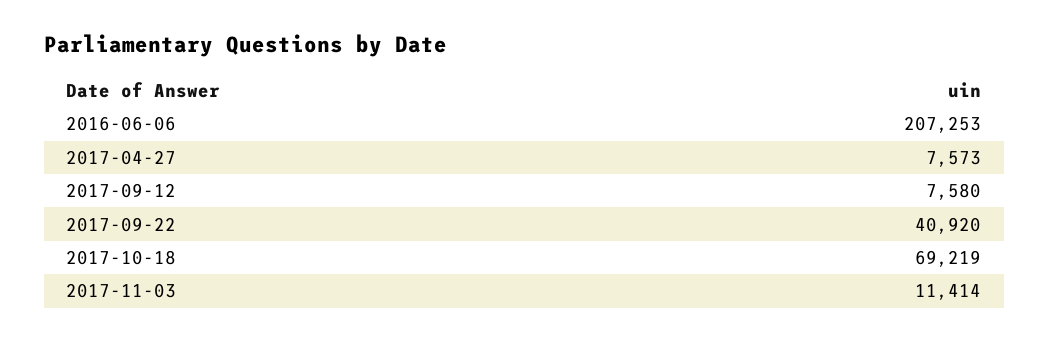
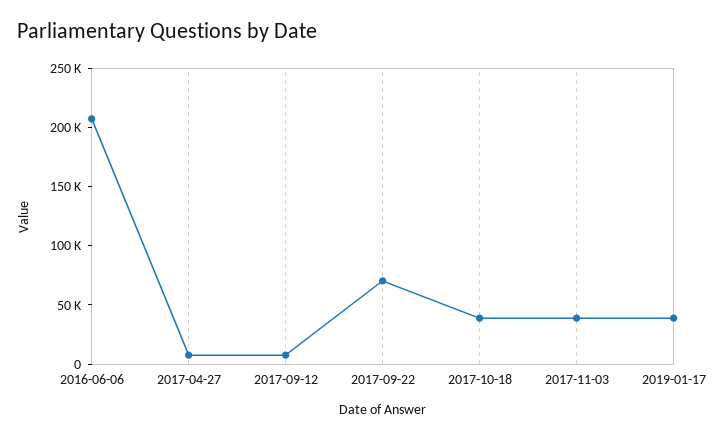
2017-09-22: 40920 -> 70000
2017-10-18: 69219 -> 40000
2017-11-03: 11414 -> 40000
2019-01-17: none -> 40000

